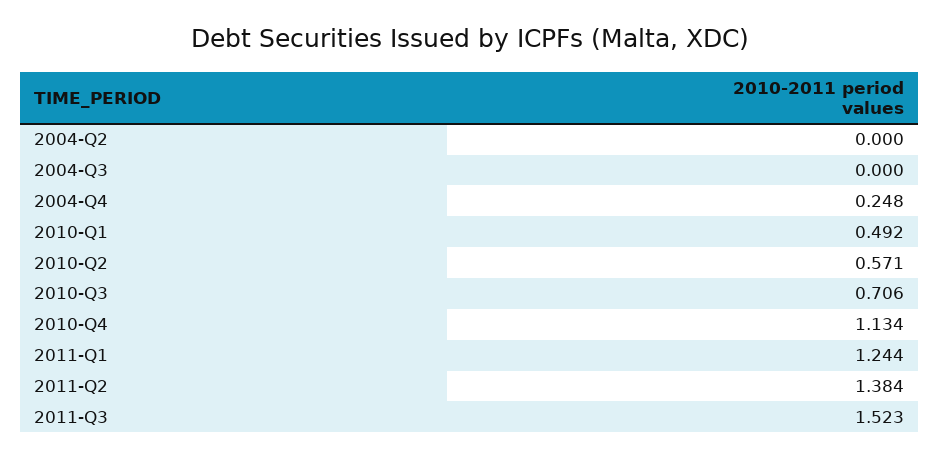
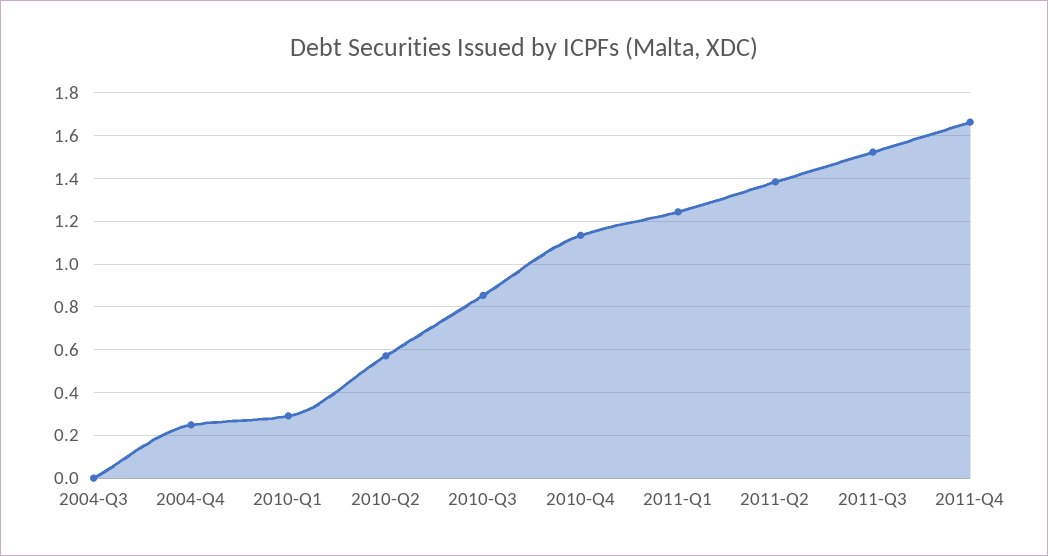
2004-Q2: 0 -> none
2010-Q1: 0.492 -> 0.3
2010-Q3: 0.706 -> 0.85
2011-Q4: none -> 1.65

